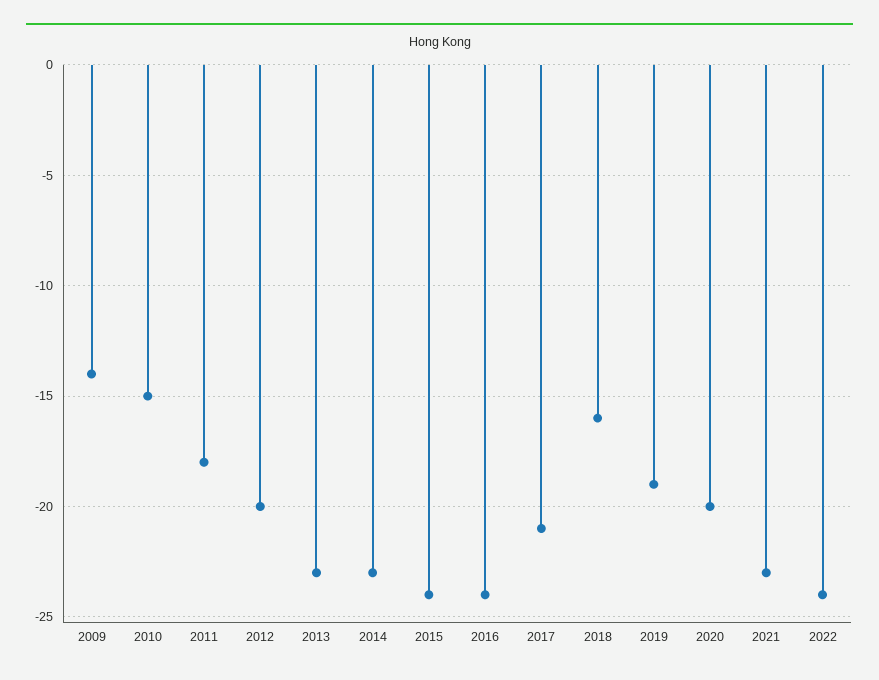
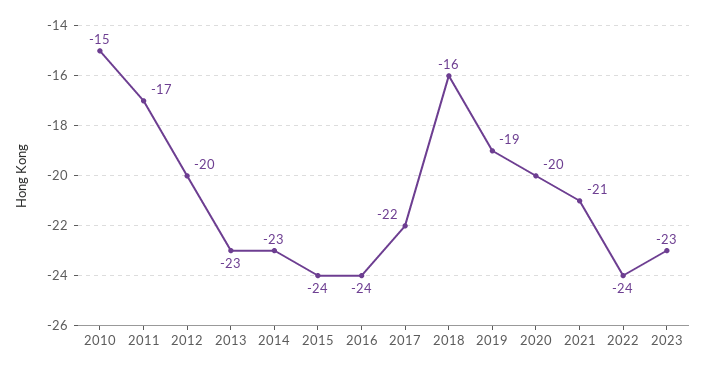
2009: -14 -> none
2011: -18 -> -17
2017: -21 -> -22
2021: -23 -> -21
2023: none -> -23

